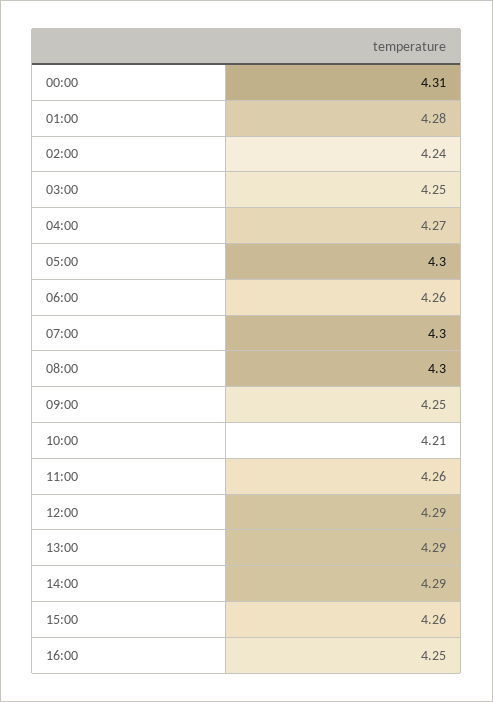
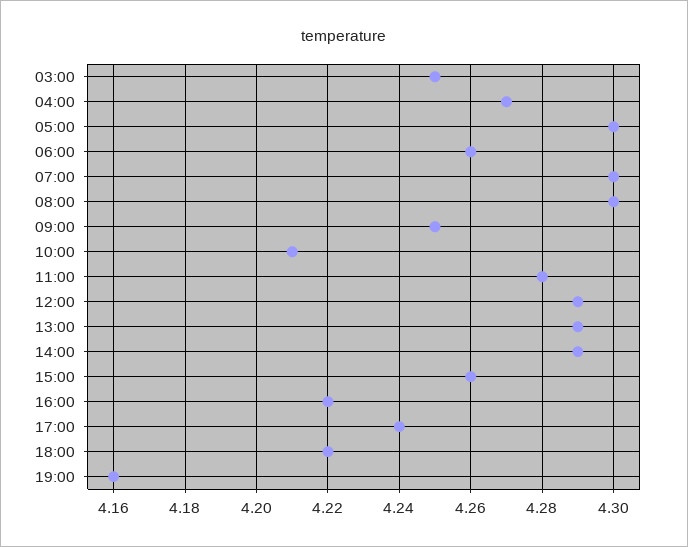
00:00: 4.31 -> none
01:00: 4.28 -> none
02:00: 4.24 -> none
11:00: 4.26 -> 4.28
16:00: 4.25 -> 4.22
17:00: none -> 4.24
18:00: none -> 4.22
19:00: none -> 4.16

